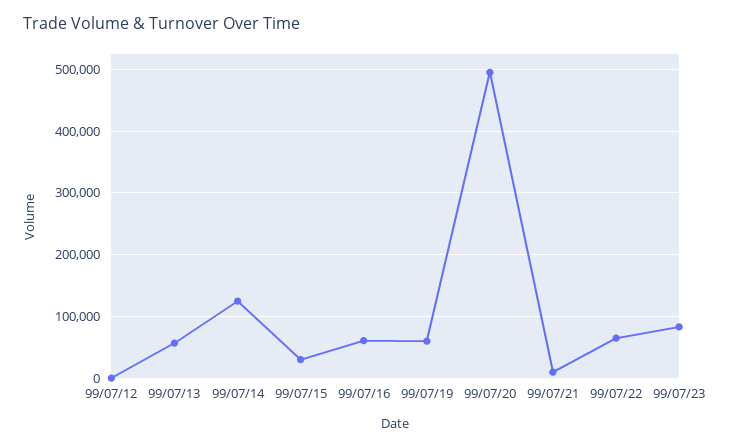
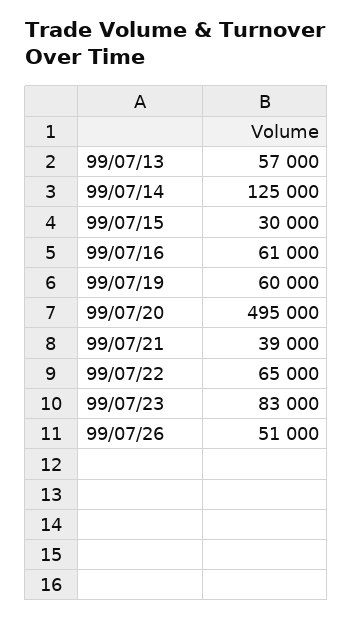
99/07/12: 0 -> none
99/07/21: 10000 -> 39000
99/07/26: none -> 51000

